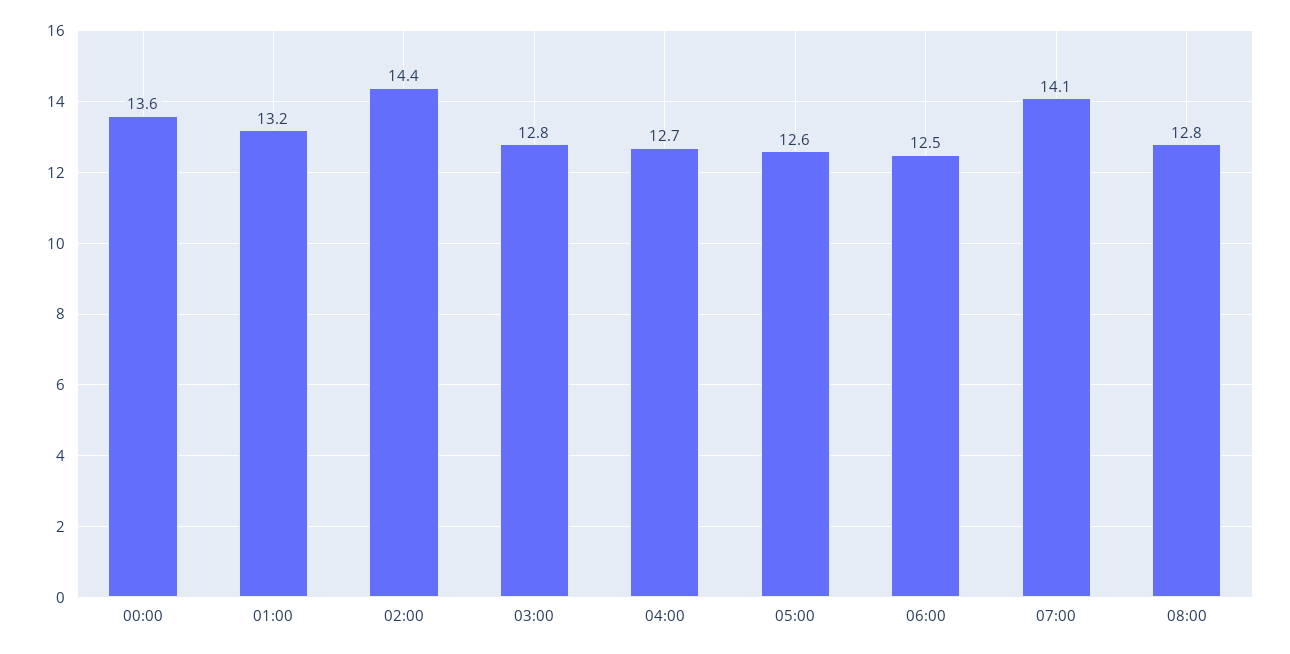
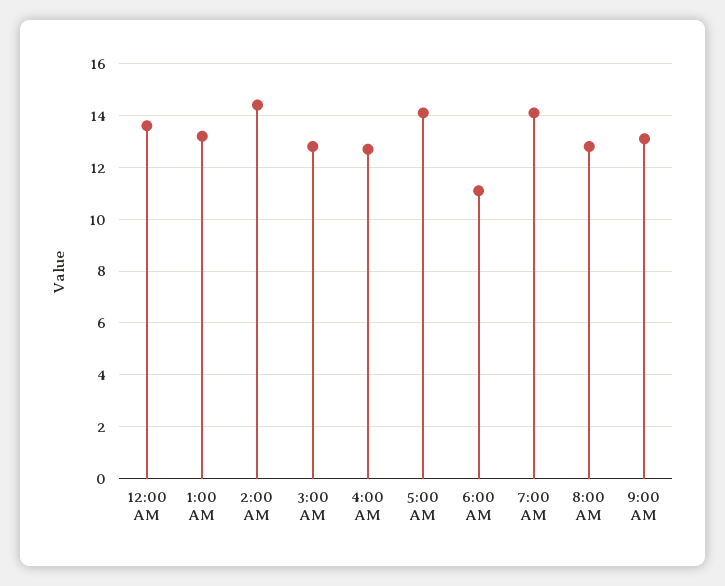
05:00: 12.6 -> 14
06:00: 12.5 -> 11
9:00 AM: none -> 13

